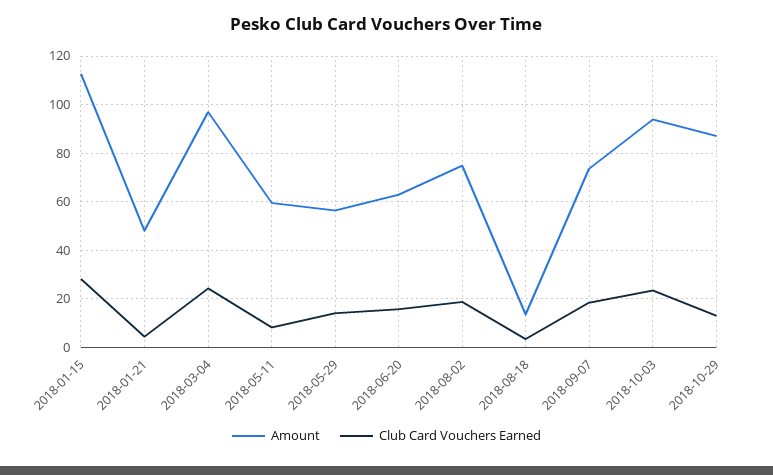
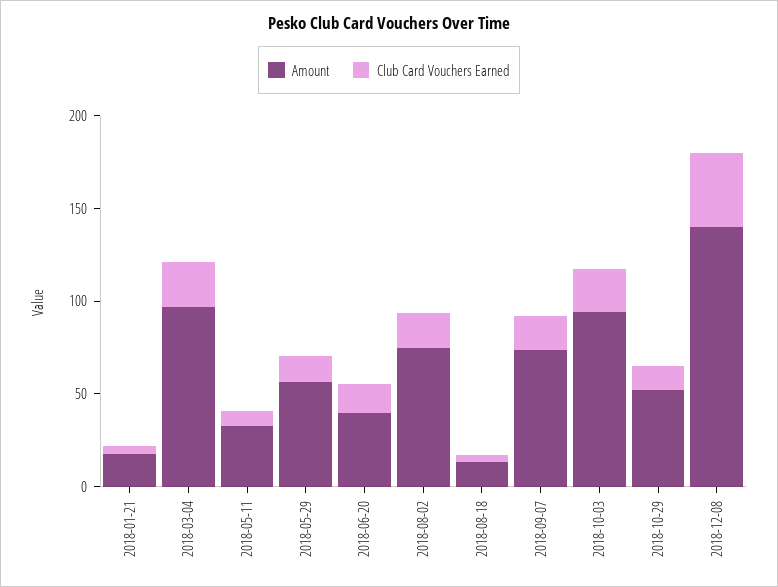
Amount, 2018-01-15: 112.5 -> none
Club Card Vouchers Earned, 2018-01-15: 27.5 -> none
Amount, 2018-01-21: 47.5 -> 20
Amount, 2018-05-11: 60 -> 30
Amount, 2018-06-20: 62.5 -> 40
Amount, 2018-10-29: 87.5 -> 50
Amount, 2018-12-08: none -> 140
Club Card Vouchers Earned, 2018-12-08: none -> 40

